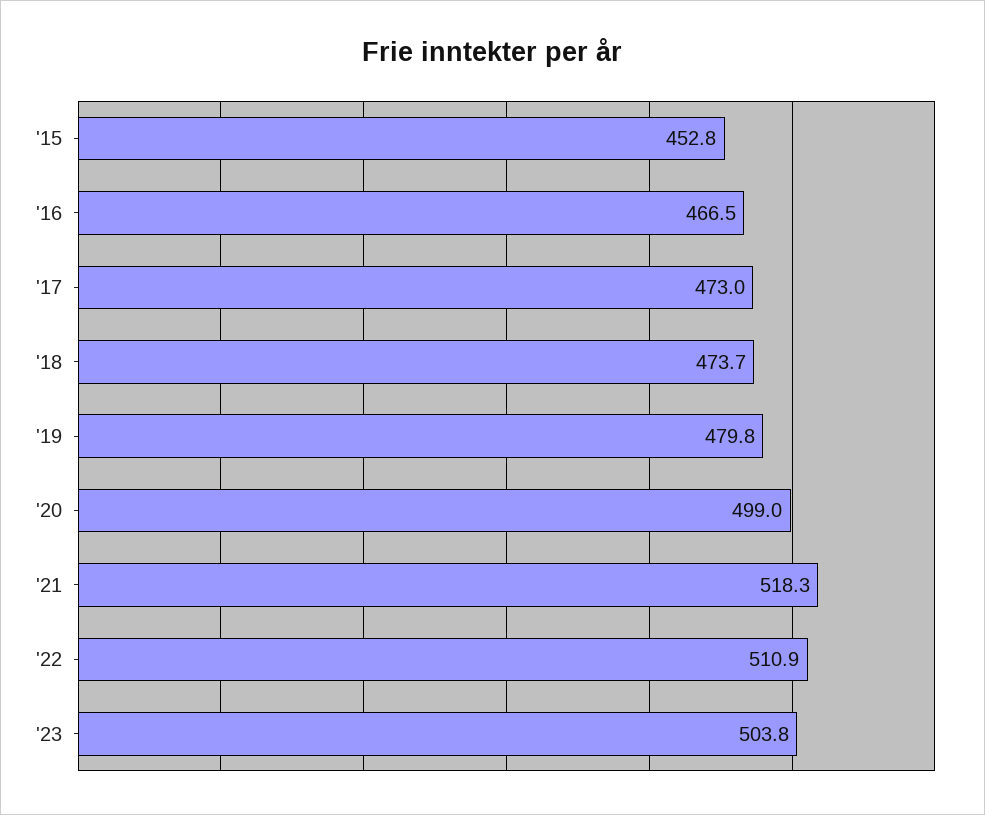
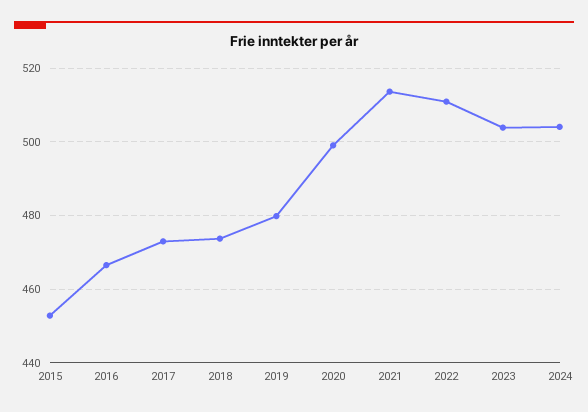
'21: 518.3 -> 514
2024: none -> 504

